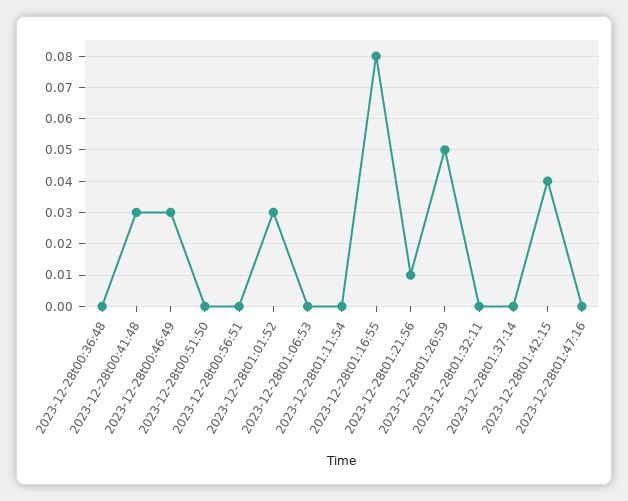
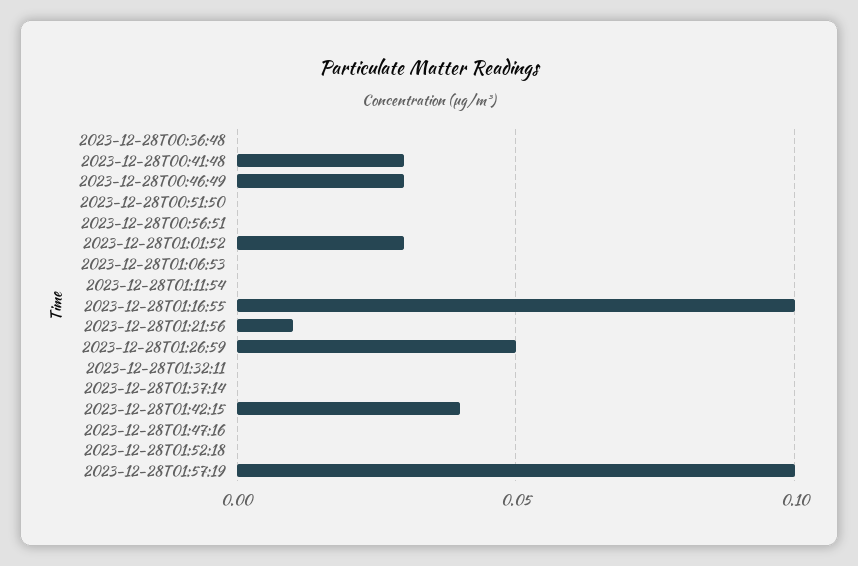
2023-12-28t01:16:55: 0.08 -> 0.1
2023-12-28T01:52:18: none -> 0
2023-12-28T01:57:19: none -> 0.1

